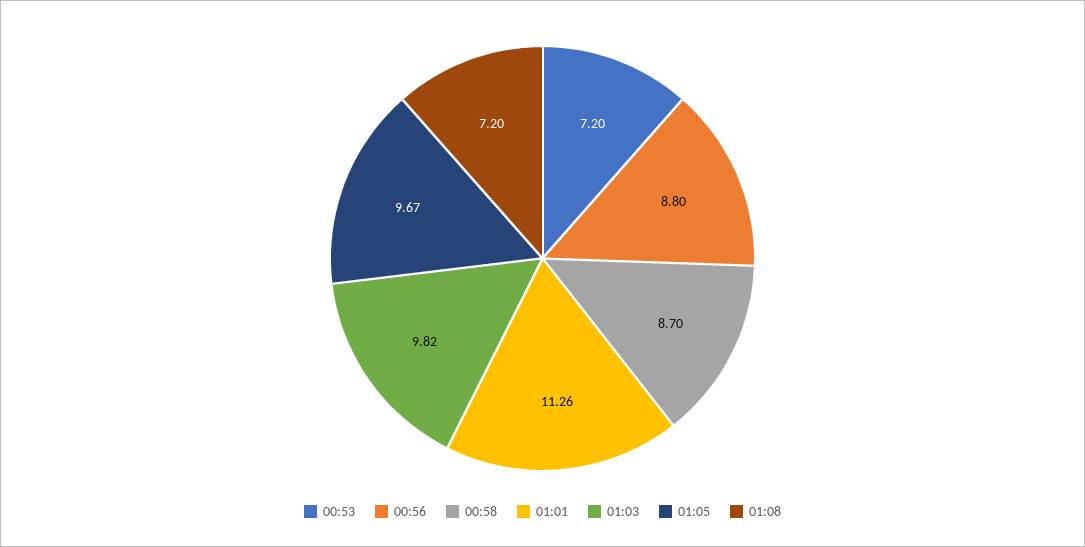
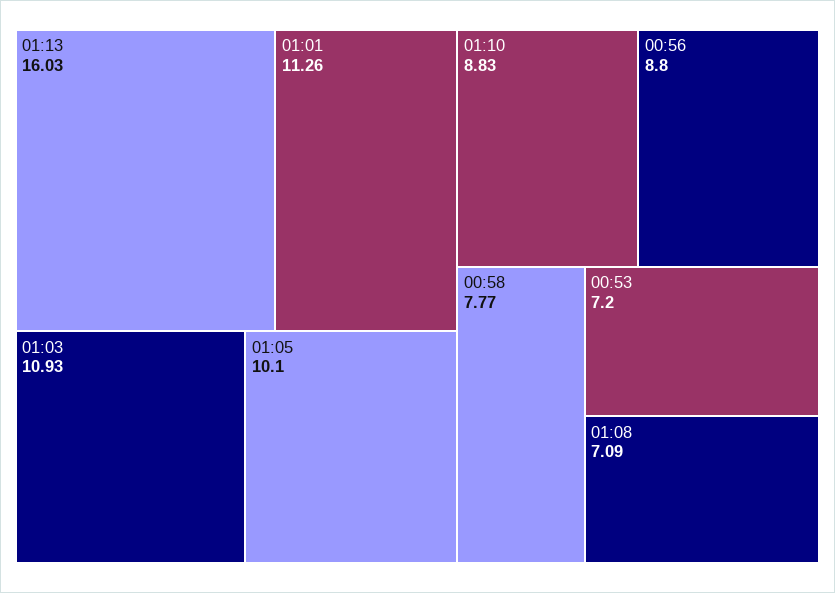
00:58: 8.7 -> 7.77
01:03: 9.82 -> 10.93
01:05: 9.67 -> 10.1
01:08: 7.2 -> 7.09
01:13: none -> 16.03
01:10: none -> 8.83

